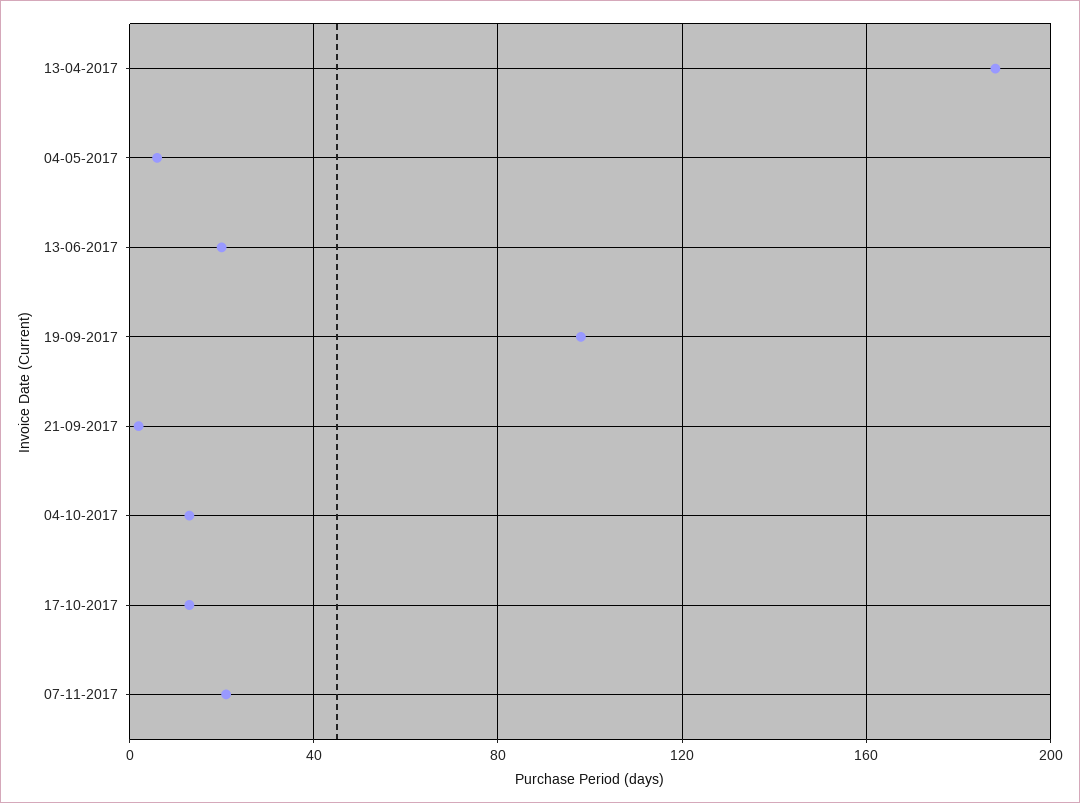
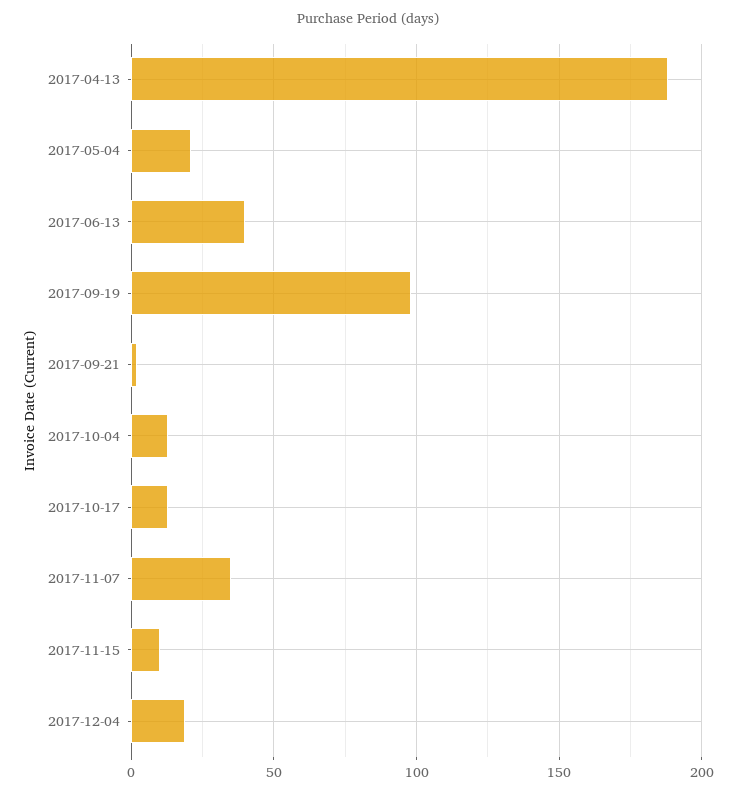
04-05-2017: 5 -> 20
13-06-2017: 20 -> 40
07-11-2017: 20 -> 35
2017-11-15: none -> 10
2017-12-04: none -> 20

